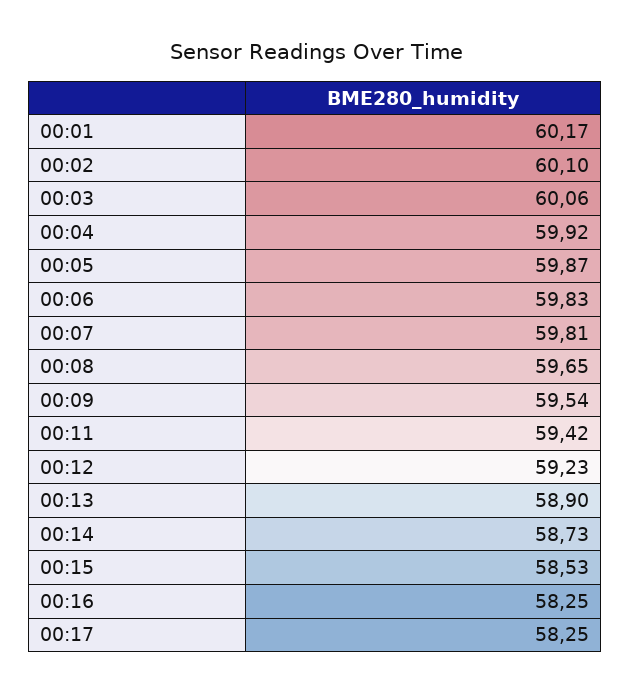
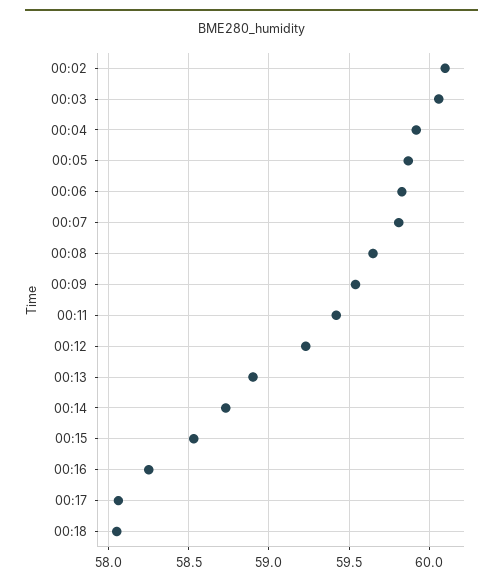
00:01: 60.17 -> none
00:17: 58.25 -> 58.05
00:18: none -> 58.05

